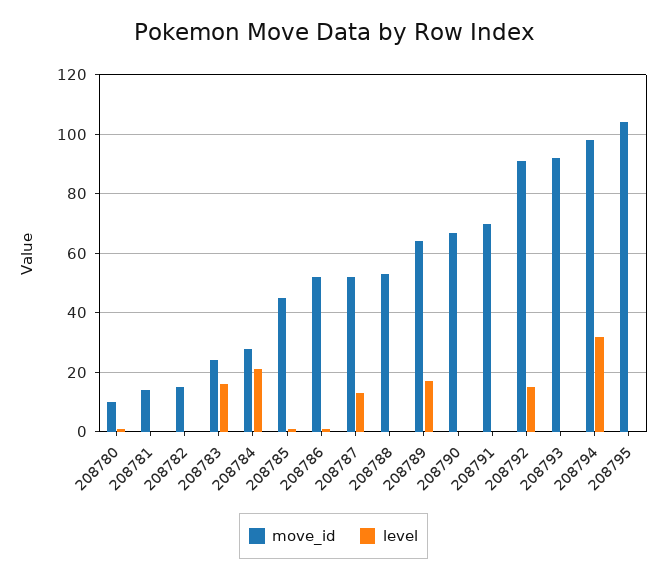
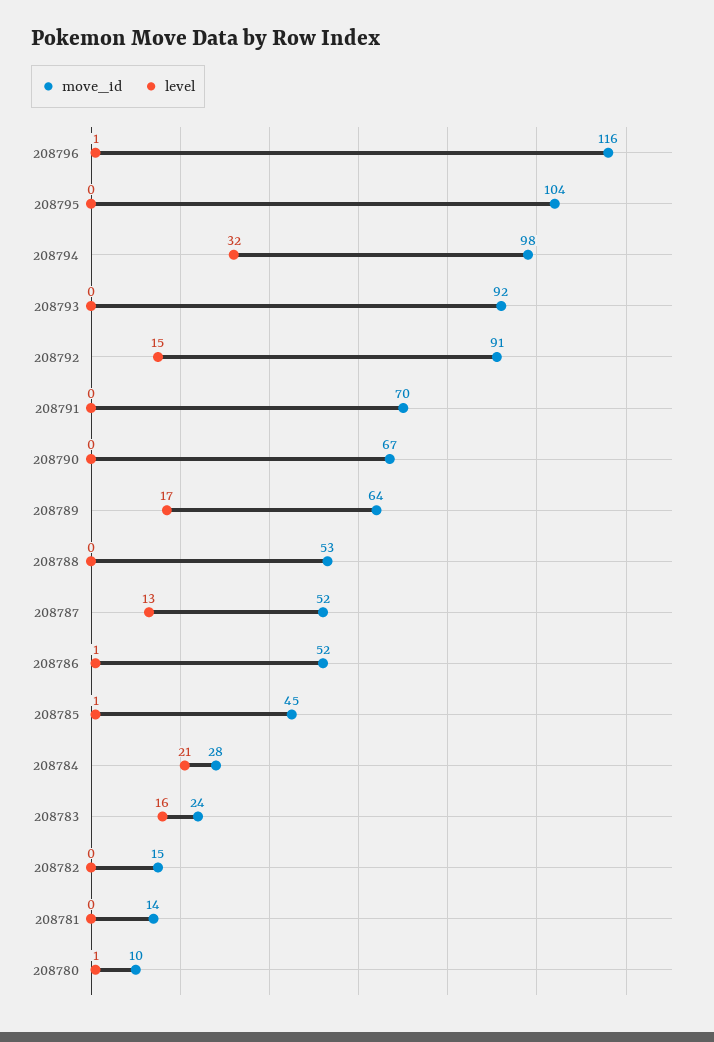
move_id, 208796: none -> 116
level, 208796: none -> 1

